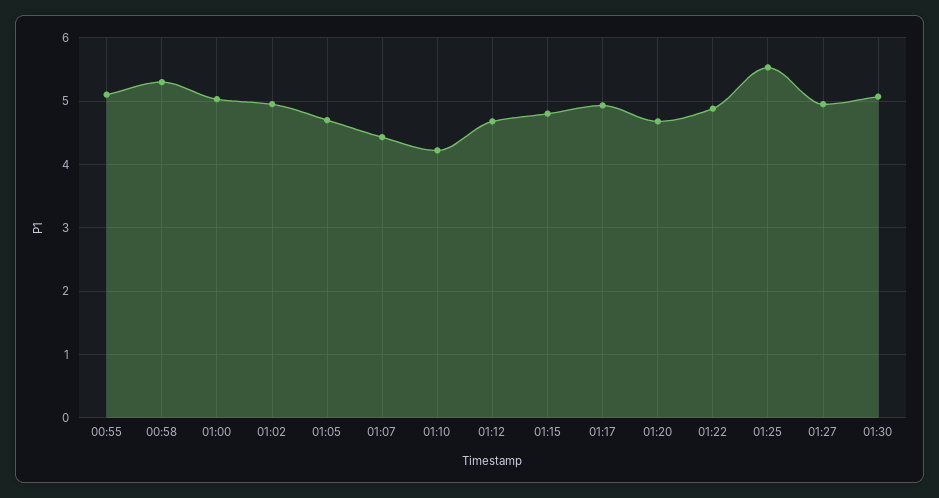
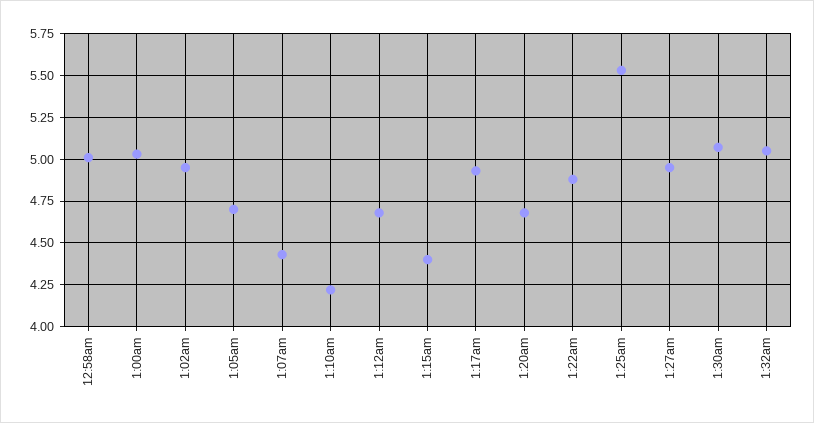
00:55: 5.1 -> none
00:58: 5.3 -> 5
01:15: 4.8 -> 4.4
1:32am: none -> 5.05

